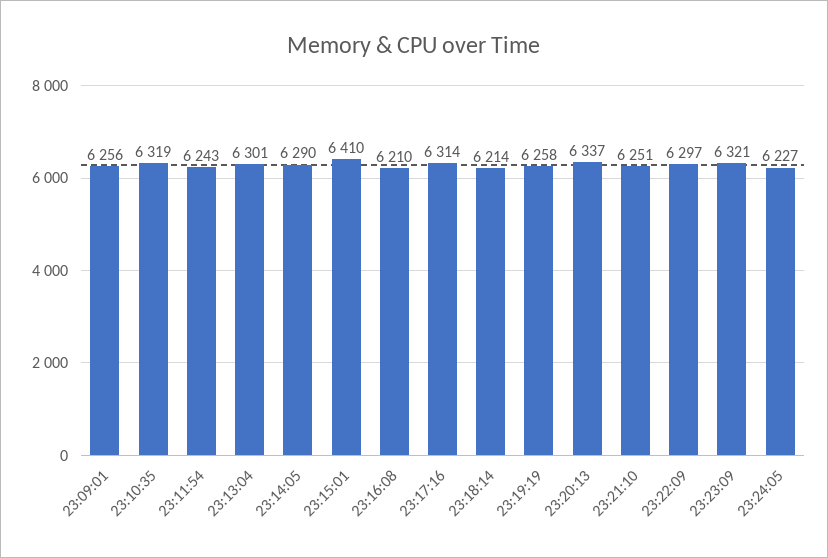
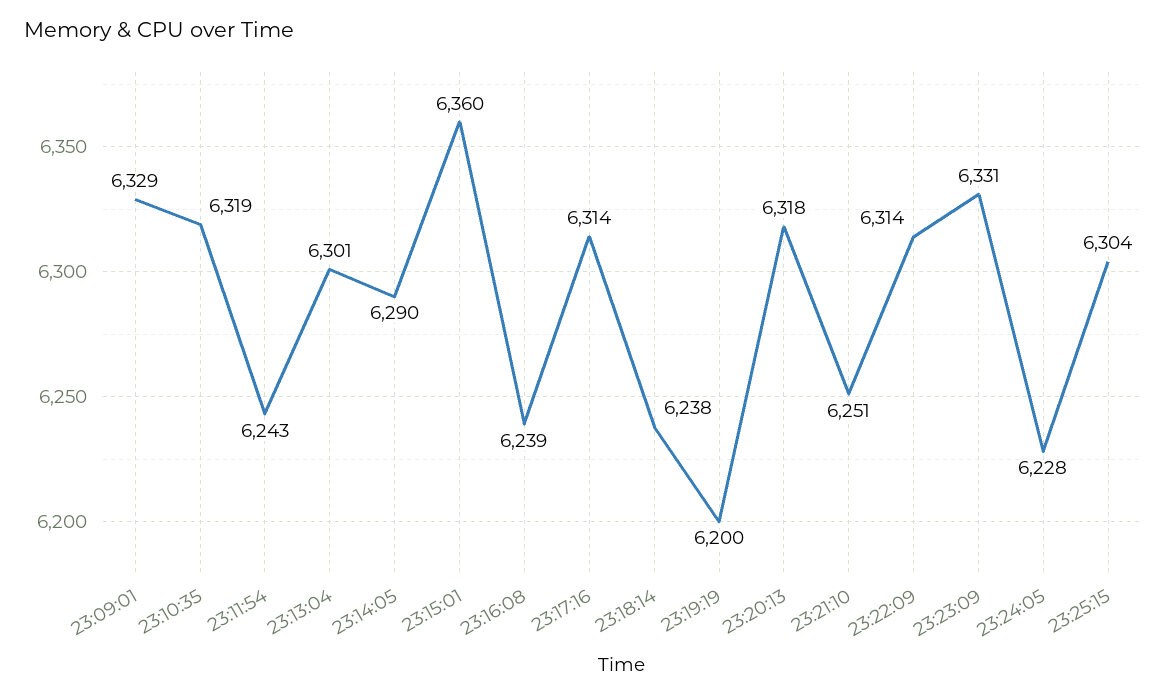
23:09:01: 6256 -> 6329
23:15:01: 6410 -> 6360
23:16:08: 6210 -> 6239
23:18:14: 6214 -> 6238
23:19:19: 6258 -> 6200
23:20:13: 6337 -> 6318
23:22:09: 6297 -> 6314
23:23:09: 6321 -> 6331
23:24:05: 6227 -> 6228
23:25:15: none -> 6304

